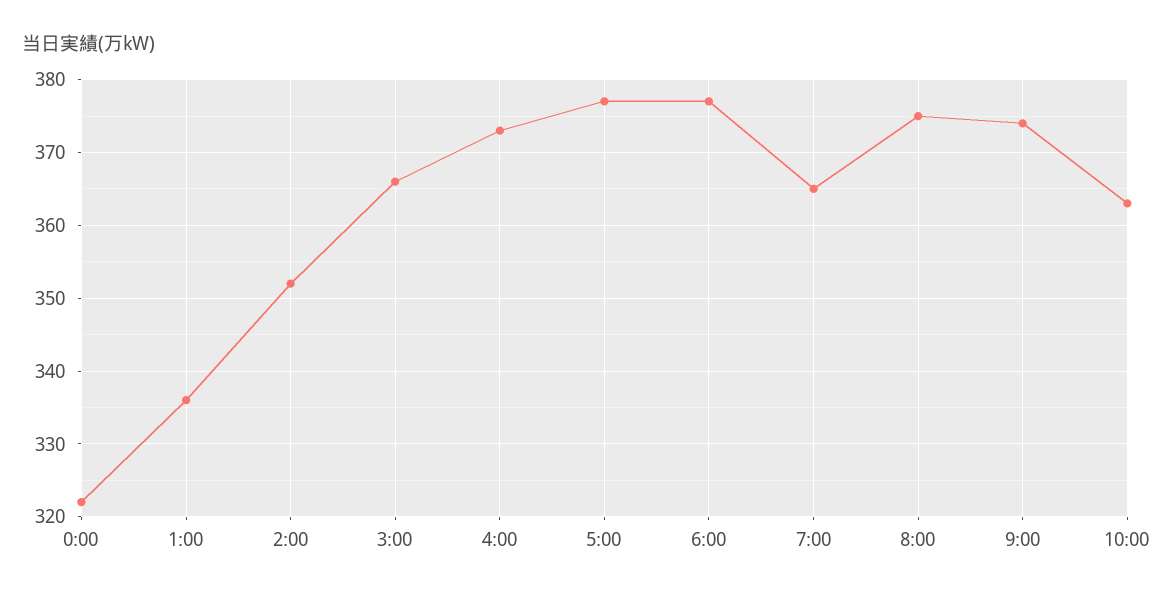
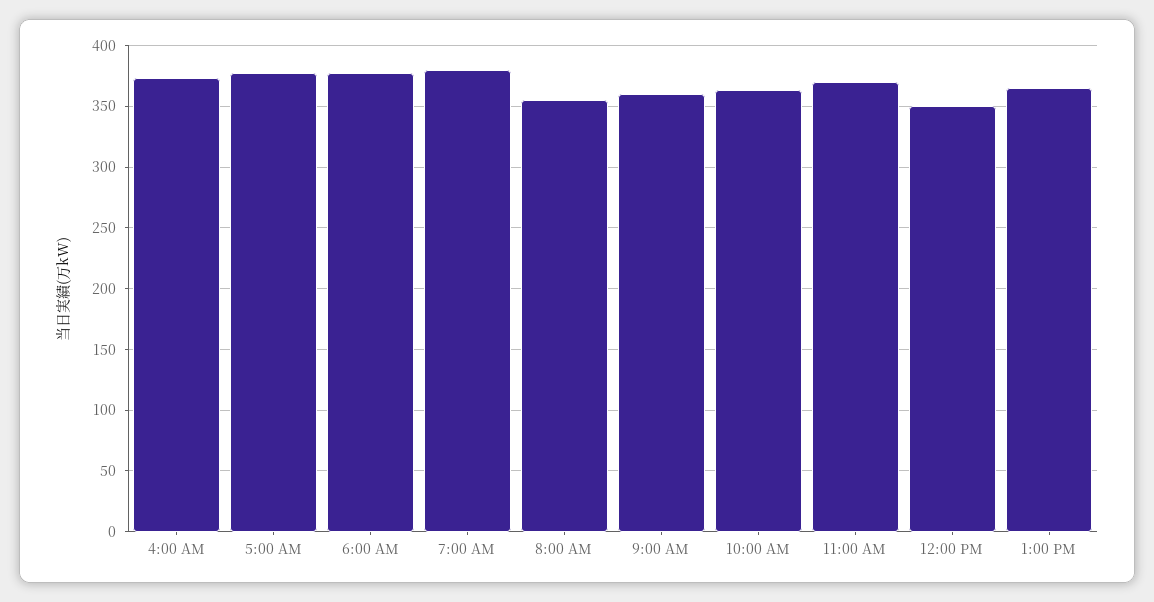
0:00: 322 -> none
1:00: 336 -> none
2:00: 352 -> none
3:00: 366 -> none
7:00: 365 -> 380
8:00: 375 -> 355
9:00: 374 -> 360
11:00 AM: none -> 370
12:00 PM: none -> 350
1:00 PM: none -> 365

